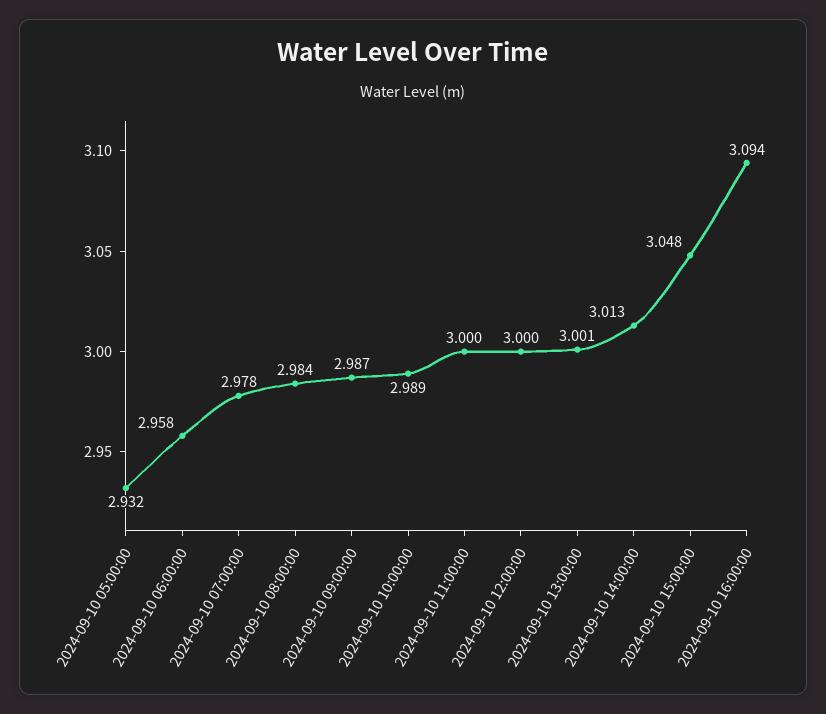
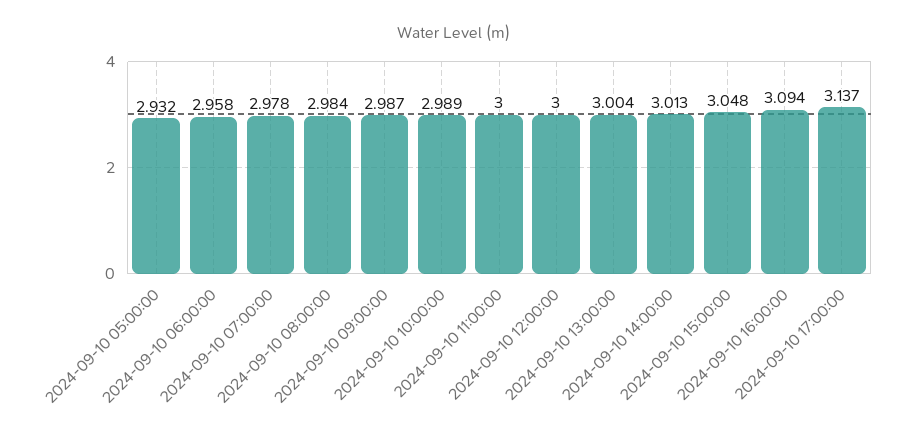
2024-09-10 13:00:00: 3.001 -> 3.004
2024-09-10 17:00:00: none -> 3.137

